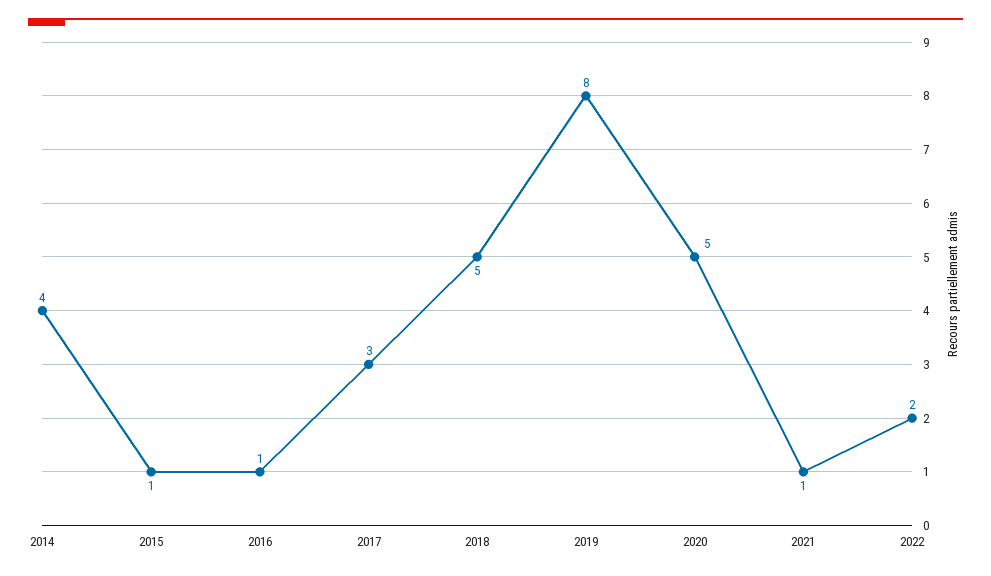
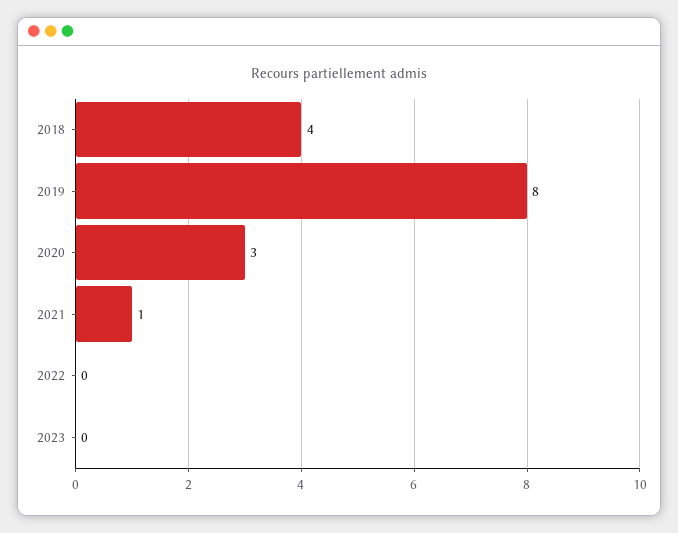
2014: 4 -> none
2015: 1 -> none
2016: 1 -> none
2017: 3 -> none
2018: 5 -> 4
2020: 5 -> 3
2022: 2 -> 0
2023: none -> 0

